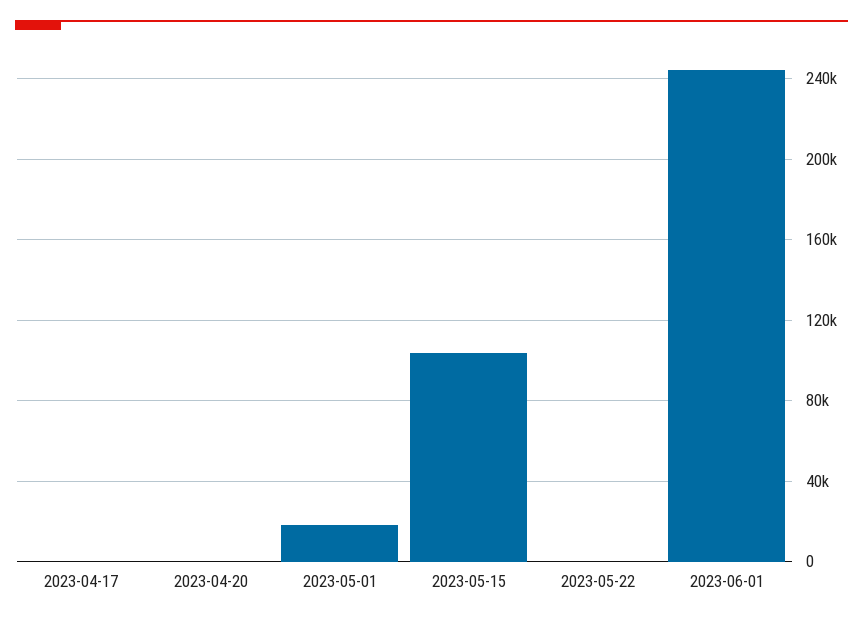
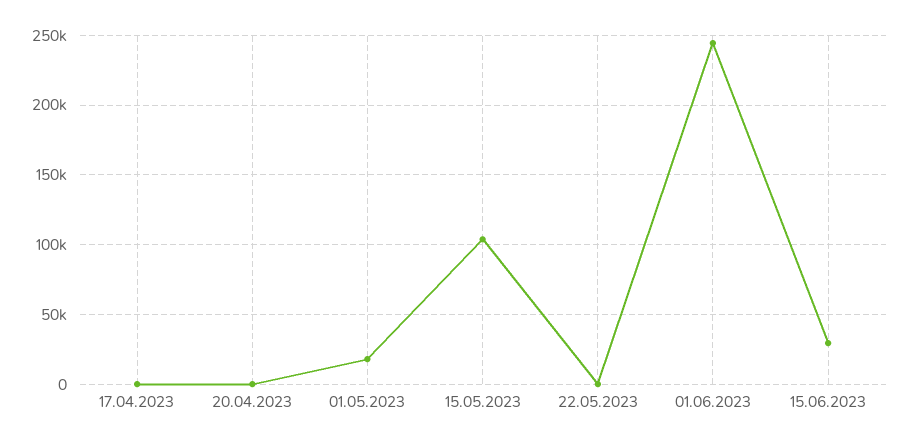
15.06.2023: none -> 30000

